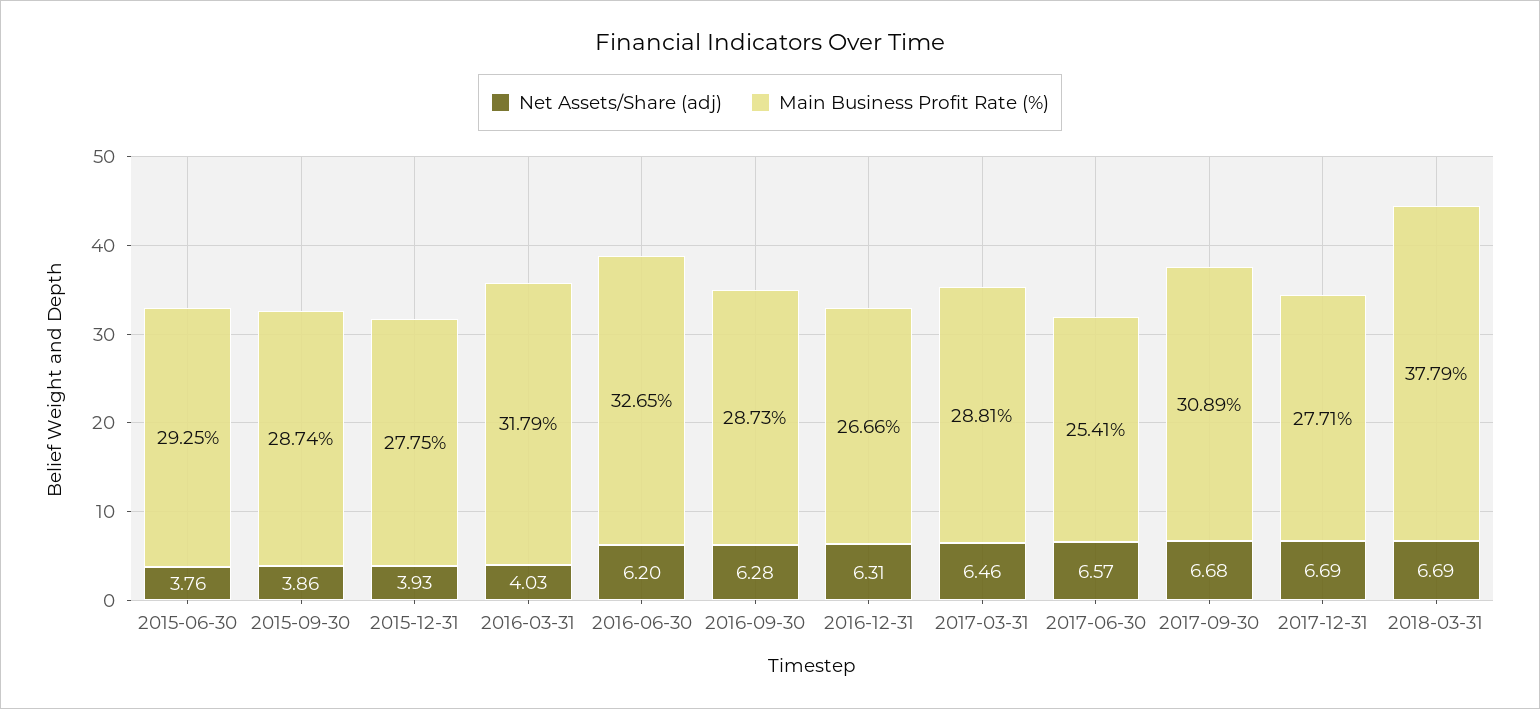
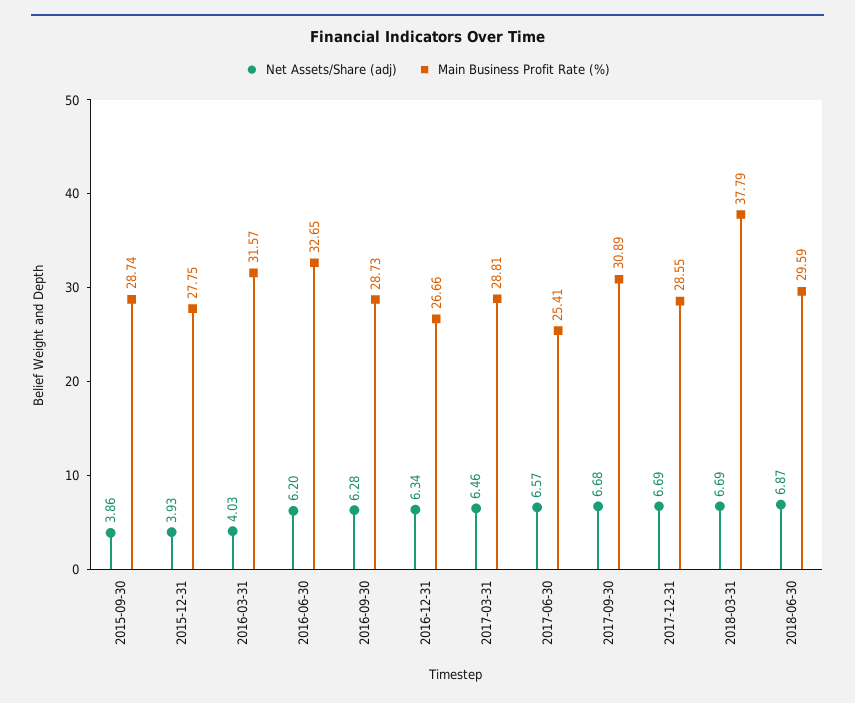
Net Assets/Share (adj), 2015-06-30: 3.76 -> none
Main Business Profit Rate (%), 2015-06-30: 29.25 -> none
Main Business Profit Rate (%), 2016-03-31: 31.79 -> 31.57
Net Assets/Share (adj), 2016-12-31: 6.31 -> 6.34
Main Business Profit Rate (%), 2017-12-31: 27.71 -> 28.55
Net Assets/Share (adj), 2018-06-30: none -> 6.87
Main Business Profit Rate (%), 2018-06-30: none -> 29.59

